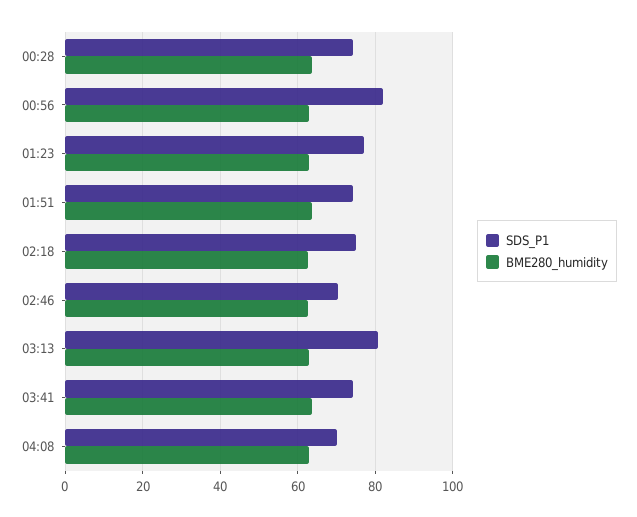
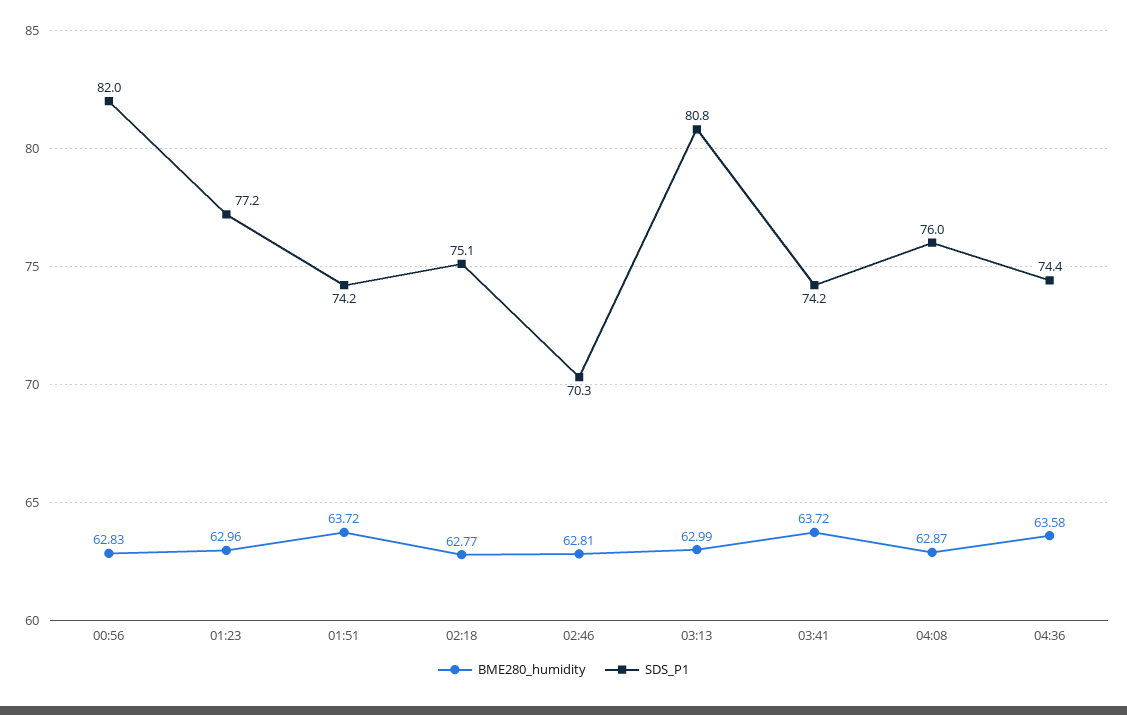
SDS_P1, 00:28: 74 -> none
BME280_humidity, 00:28: 64 -> none
SDS_P1, 04:08: 70 -> 76
BME280_humidity, 04:36: none -> 63.58
SDS_P1, 04:36: none -> 74.4

